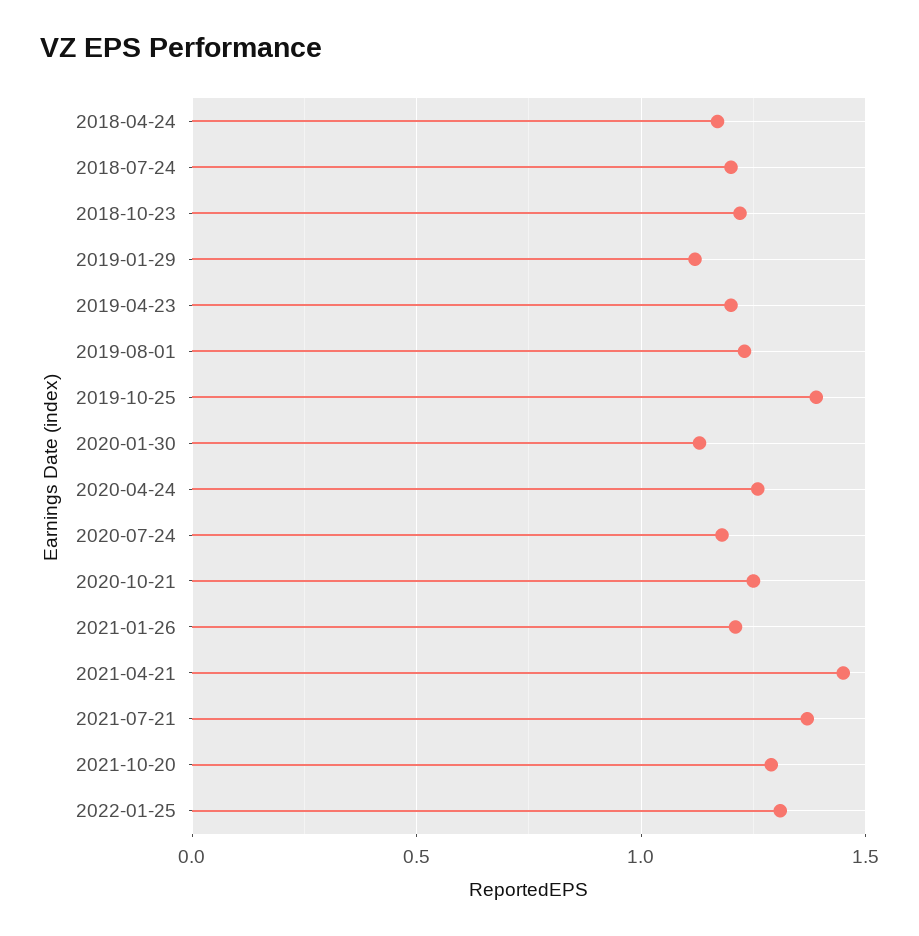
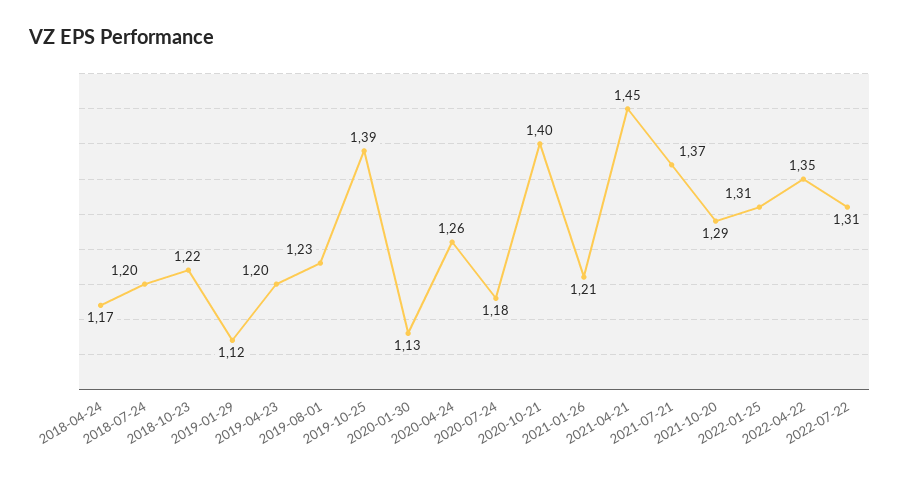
2020-10-21: 1.25 -> 1.4
2022-04-22: none -> 1.35
2022-07-22: none -> 1.31

